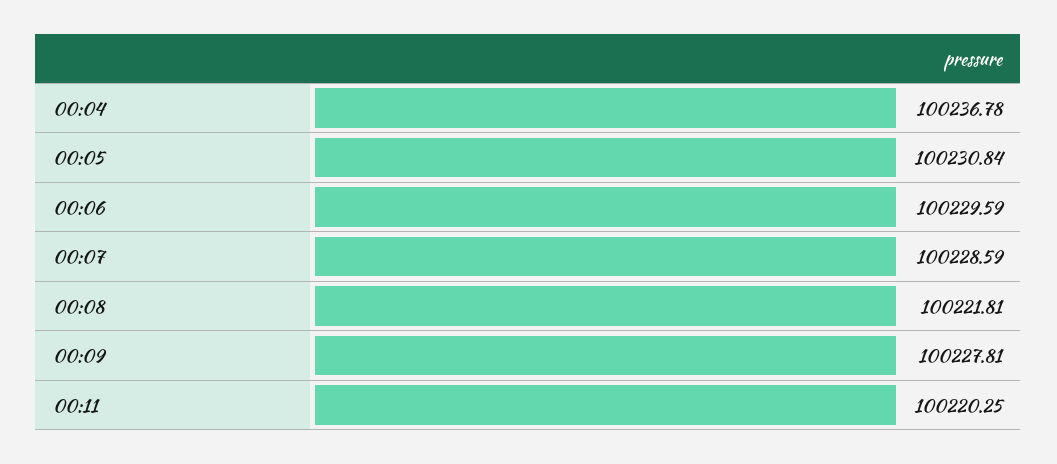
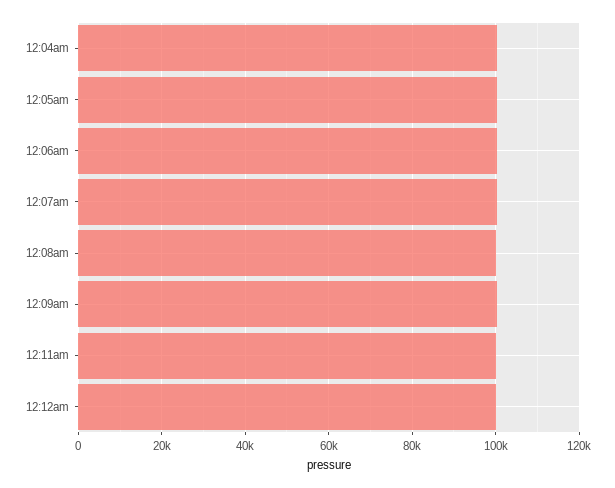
12:12am: none -> 100000

